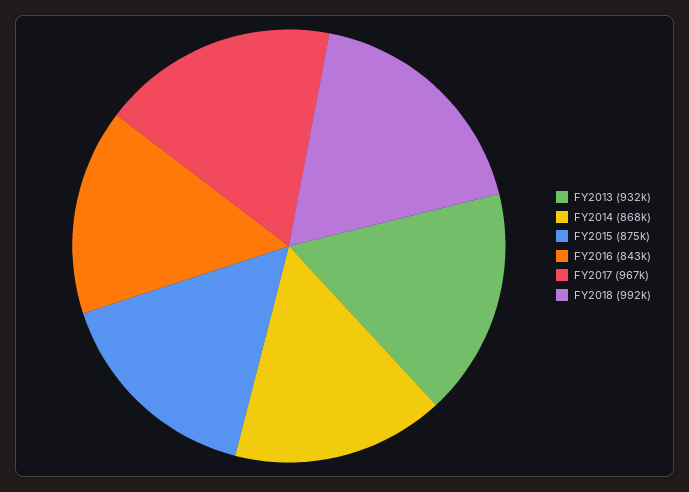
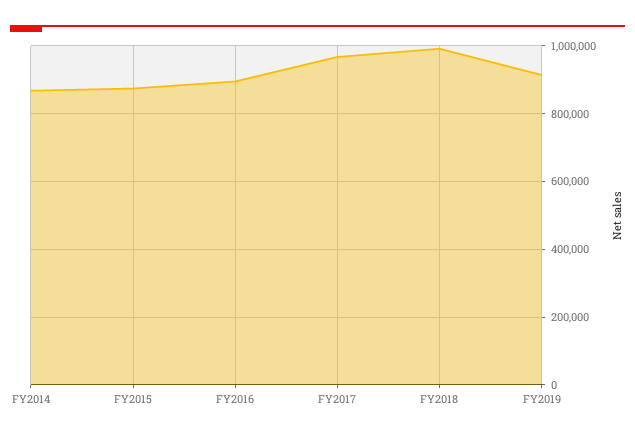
FY2013: 932000 -> none
FY2016: 843000 -> 900000
FY2019: none -> 920000

